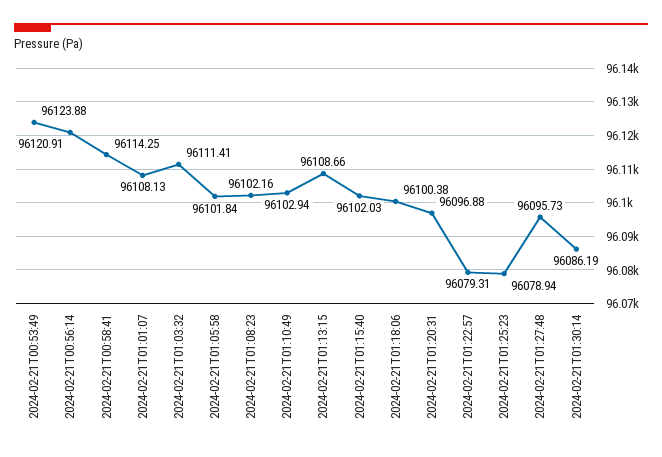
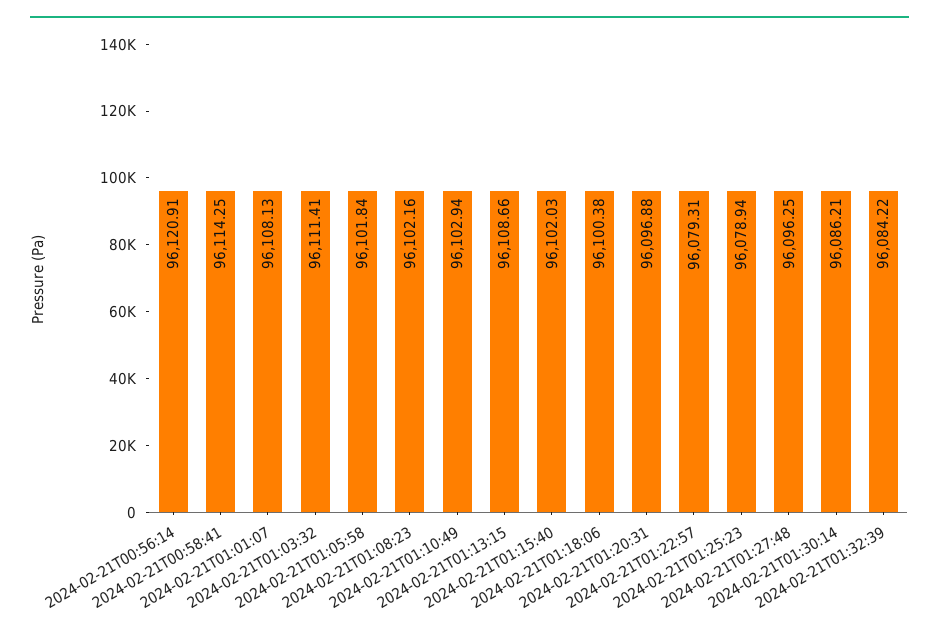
2024-02-21T00:53:49: 96123.88 -> none
2024-02-21T01:27:48: 96095.73 -> 96096.25
2024-02-21T01:30:14: 96086.19 -> 96086.21
2024-02-21T01:32:39: none -> 96084.22

